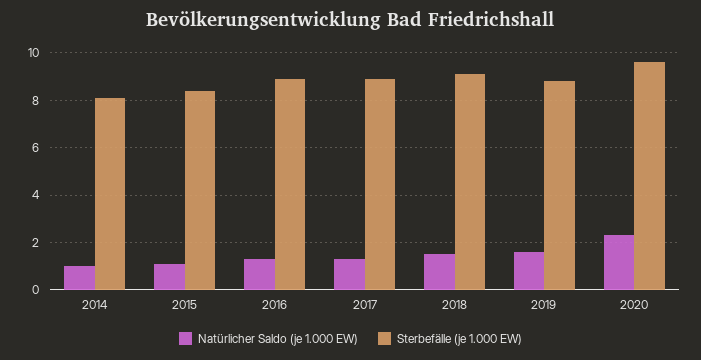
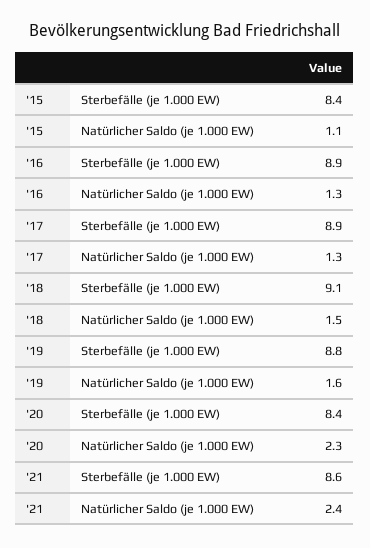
Natürlicher Saldo (je 1.000 EW), 2014: 1 -> none
Sterbefälle (je 1.000 EW), 2014: 8 -> none
Sterbefälle (je 1.000 EW), 2020: 9.5 -> 8.4
Sterbefälle (je 1.000 EW), '21: none -> 8.6
Natürlicher Saldo (je 1.000 EW), '21: none -> 2.4

